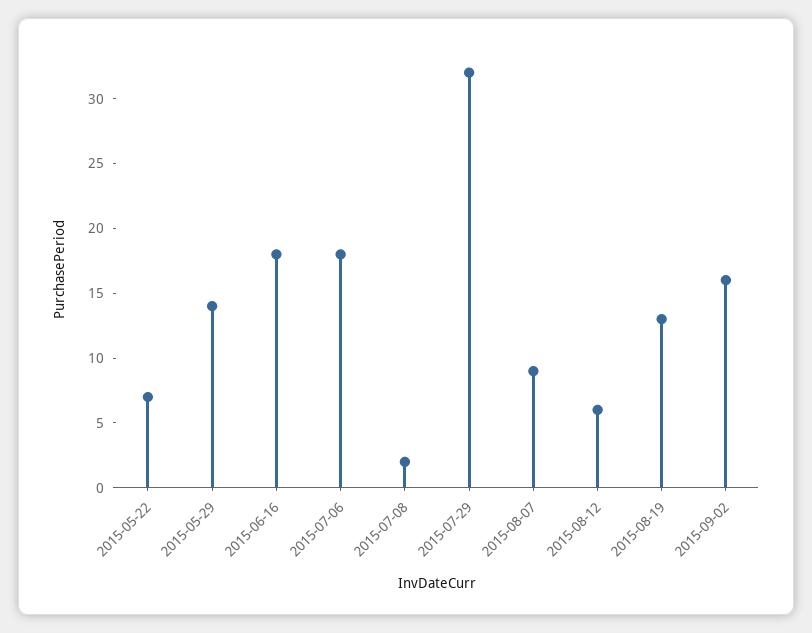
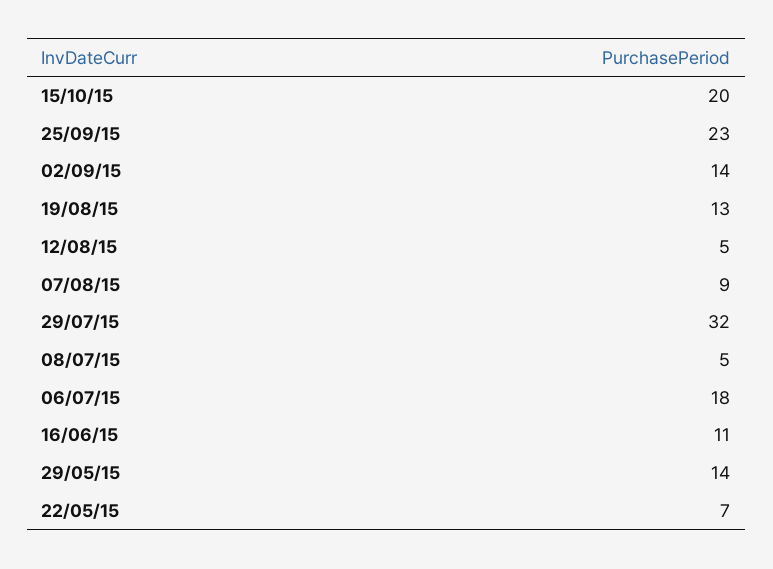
2015-06-16: 18 -> 11
2015-07-08: 2 -> 5
2015-08-12: 6 -> 5
2015-09-02: 16 -> 14
15/10/15: none -> 20
25/09/15: none -> 23

